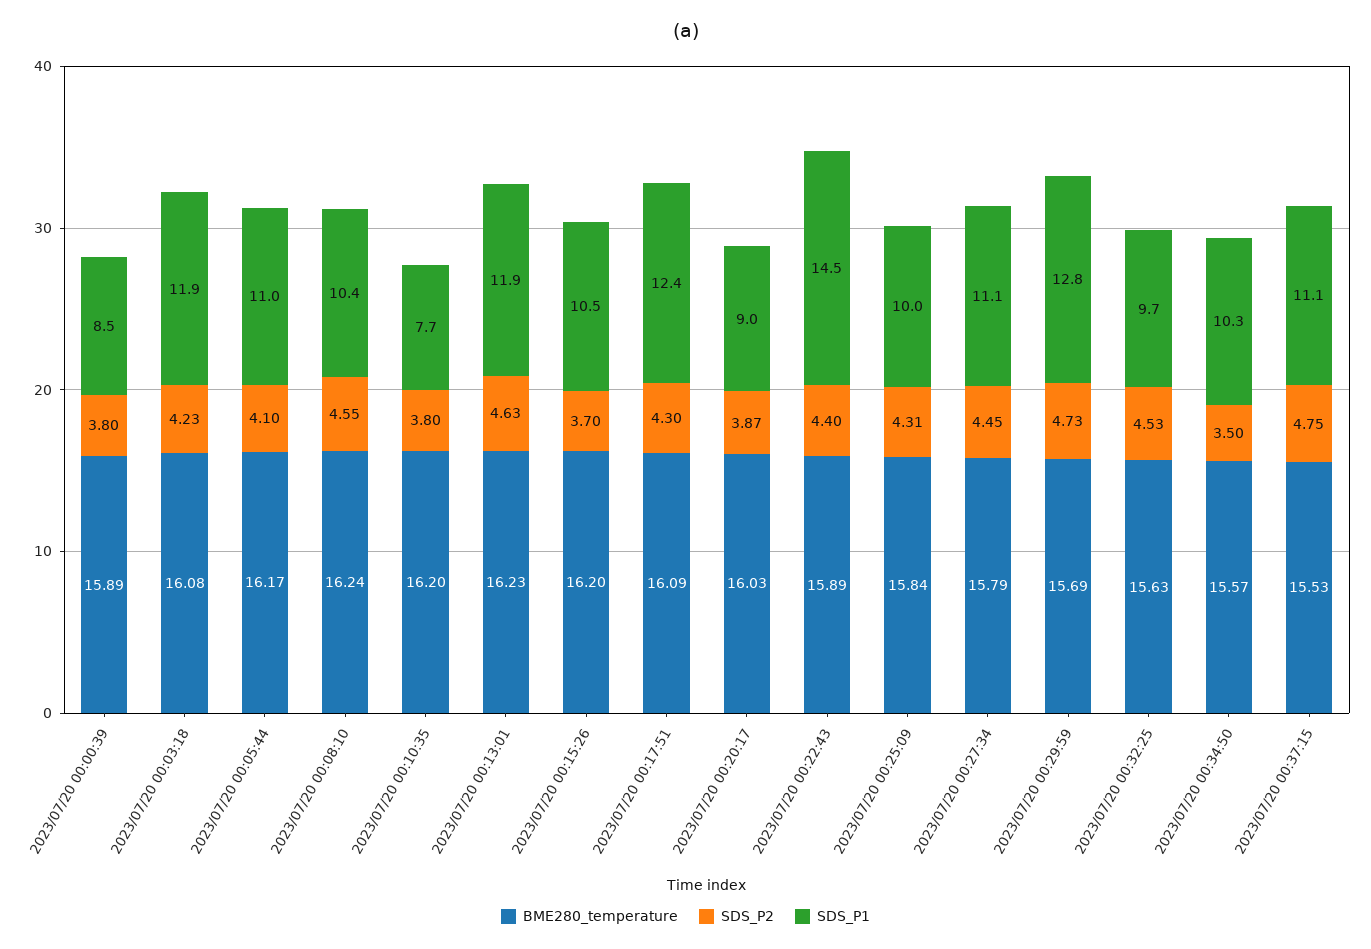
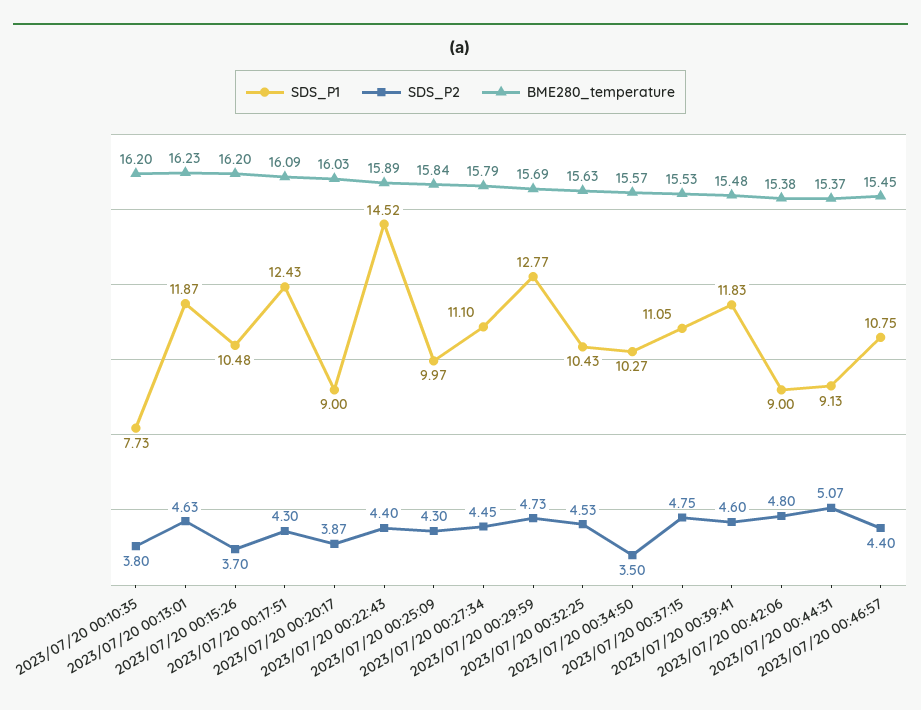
BME280_temperature, 2023/07/20 00:00:39: 15.89 -> none
SDS_P2, 2023/07/20 00:00:39: 3.8 -> none
SDS_P1, 2023/07/20 00:00:39: 8.5 -> none
BME280_temperature, 2023/07/20 00:03:18: 16.08 -> none
SDS_P2, 2023/07/20 00:03:18: 4.23 -> none
SDS_P1, 2023/07/20 00:03:18: 11.9 -> none
BME280_temperature, 2023/07/20 00:05:44: 16.17 -> none
SDS_P2, 2023/07/20 00:05:44: 4.1 -> none
SDS_P1, 2023/07/20 00:05:44: 11 -> none
BME280_temperature, 2023/07/20 00:08:10: 16.24 -> none
SDS_P2, 2023/07/20 00:08:10: 4.55 -> none
SDS_P1, 2023/07/20 00:08:10: 10.4 -> none
SDS_P2, 2023/07/20 00:25:09: 4.31 -> 4.3
SDS_P1, 2023/07/20 00:32:25: 9.7 -> 10.43
SDS_P1, 2023/07/20 00:39:41: none -> 11.83
SDS_P2, 2023/07/20 00:39:41: none -> 4.6
BME280_temperature, 2023/07/20 00:39:41: none -> 15.48
SDS_P1, 2023/07/20 00:42:06: none -> 9
SDS_P2, 2023/07/20 00:42:06: none -> 4.8
BME280_temperature, 2023/07/20 00:42:06: none -> 15.38
SDS_P1, 2023/07/20 00:44:31: none -> 9.13
SDS_P2, 2023/07/20 00:44:31: none -> 5.07
BME280_temperature, 2023/07/20 00:44:31: none -> 15.37
SDS_P1, 2023/07/20 00:46:57: none -> 10.75
SDS_P2, 2023/07/20 00:46:57: none -> 4.4
BME280_temperature, 2023/07/20 00:46:57: none -> 15.45

